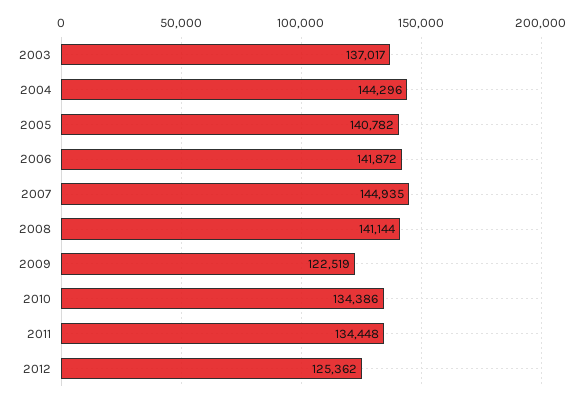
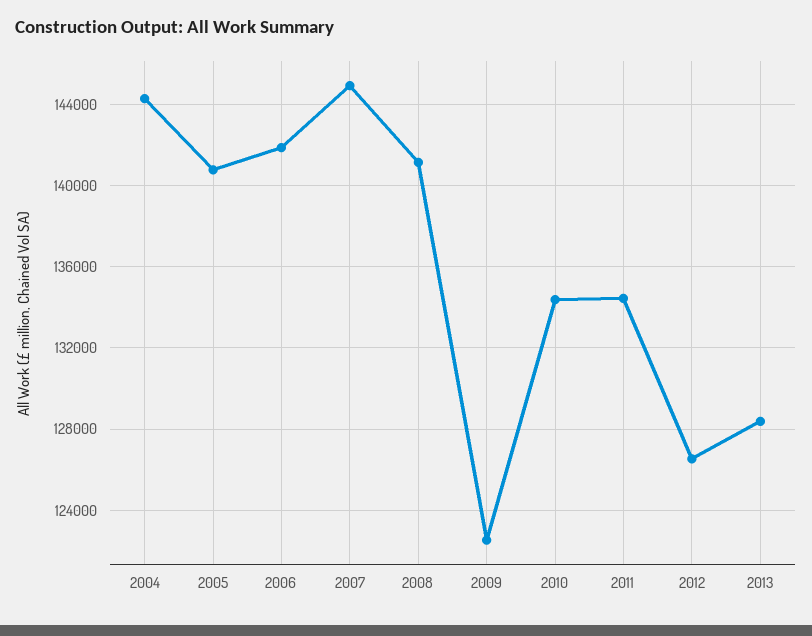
2003: 137017 -> none
2012: 125362 -> 126500
2013: none -> 128500

